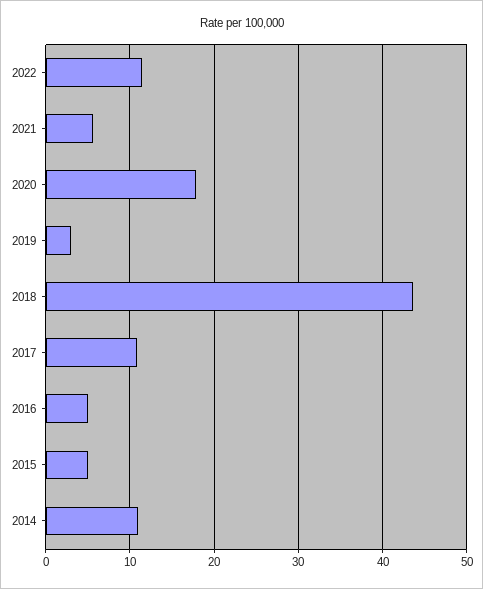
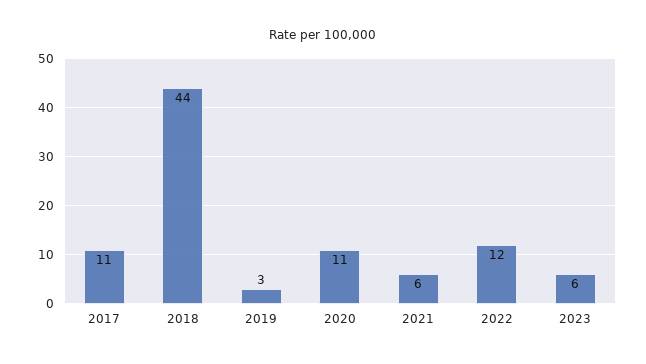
2020: 18 -> 11
2016: 5 -> none
2015: 5 -> none
2014: 11 -> none
2023: none -> 6

